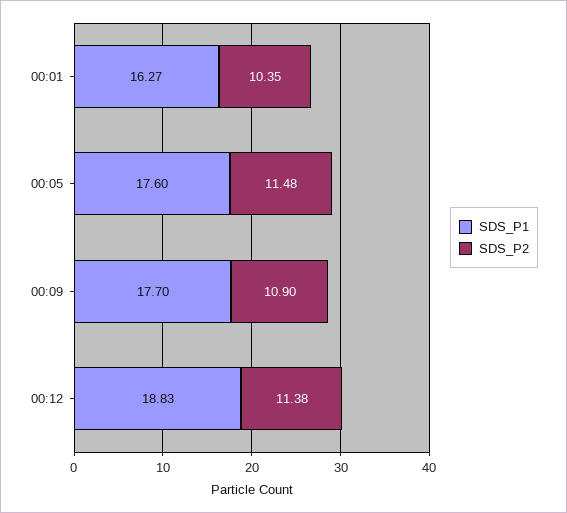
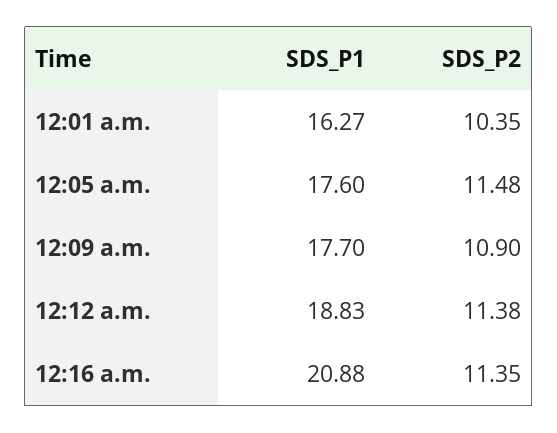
SDS_P1, 12:16 a.m.: none -> 20.88
SDS_P2, 12:16 a.m.: none -> 11.35

